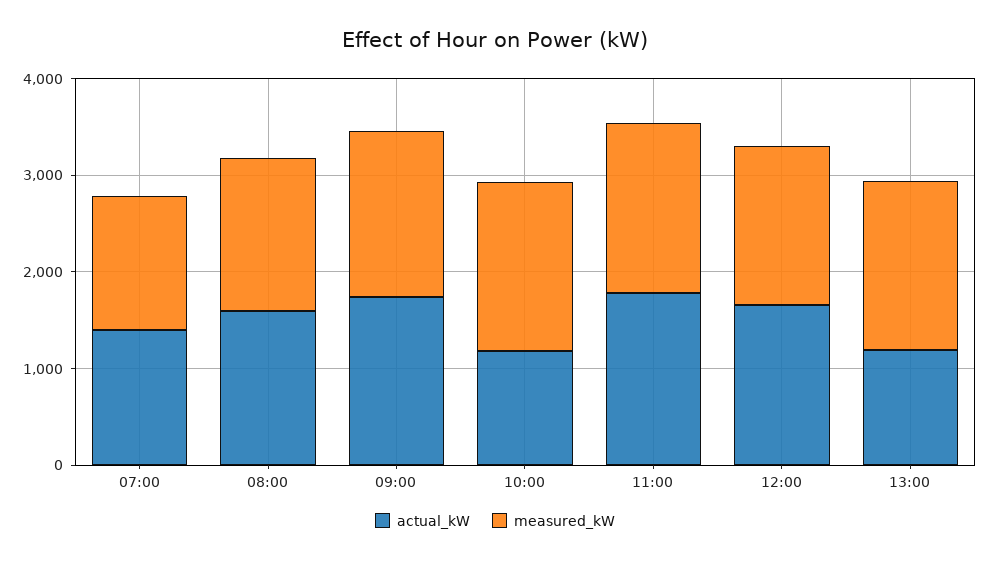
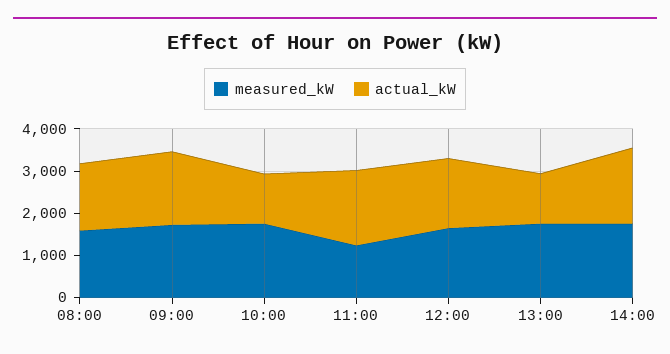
actual_kW, 07:00: 1400 -> none
measured_kW, 07:00: 1400 -> none
measured_kW, 11:00: 1800 -> 1200
measured_kW, 14:00: none -> 1800
actual_kW, 14:00: none -> 1800

